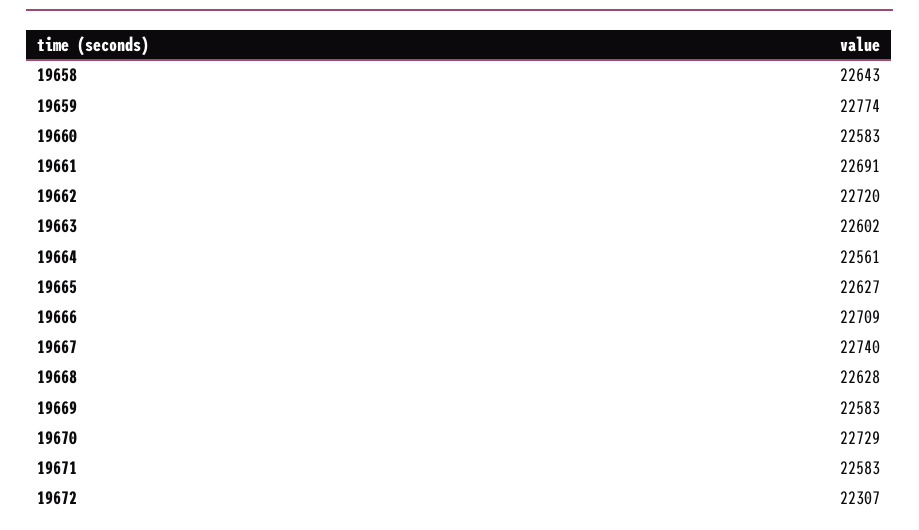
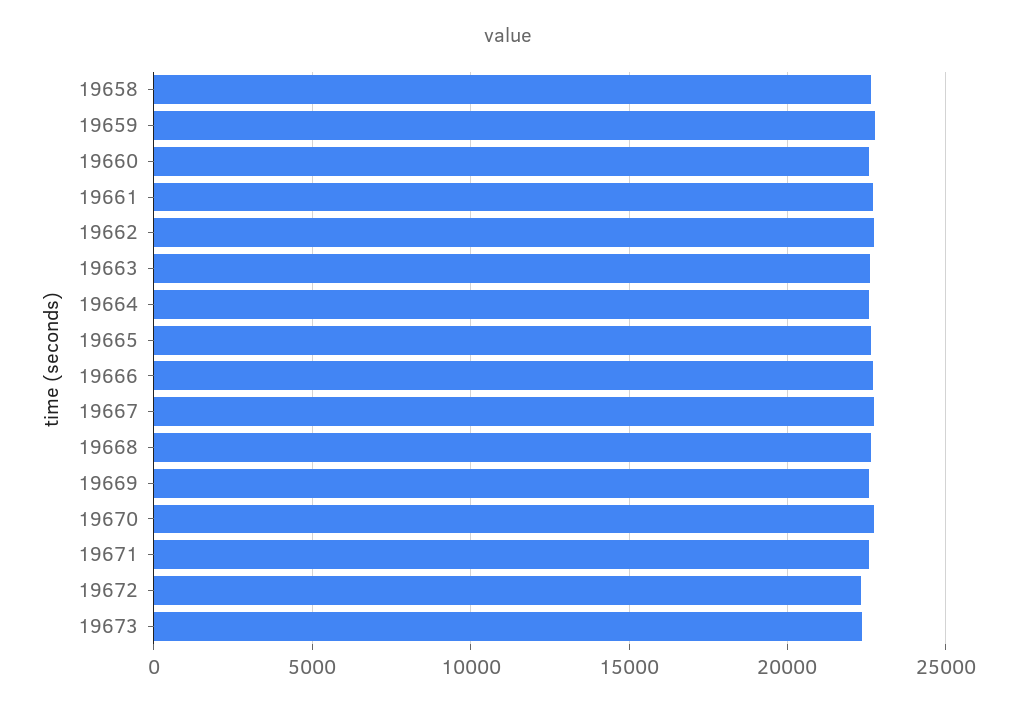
19673: none -> 22500

